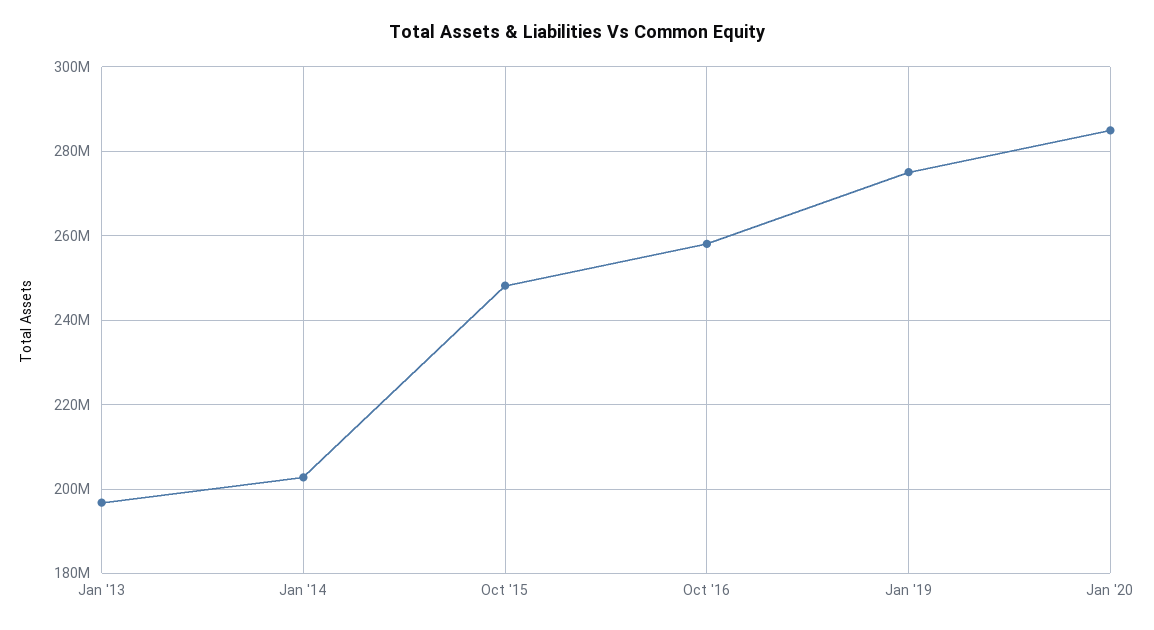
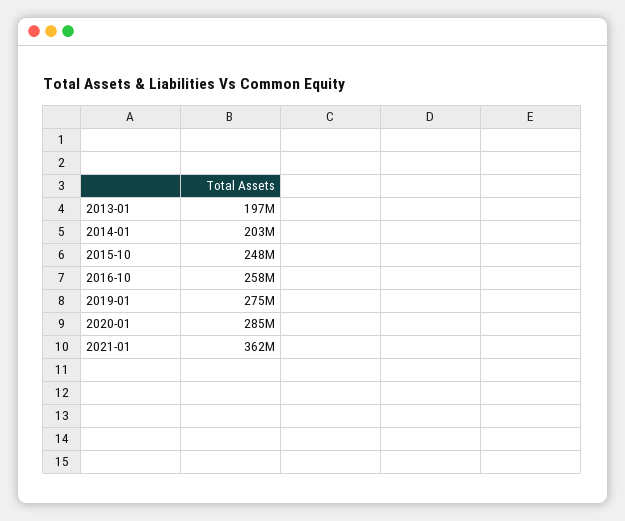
2021-01: none -> 362000000

